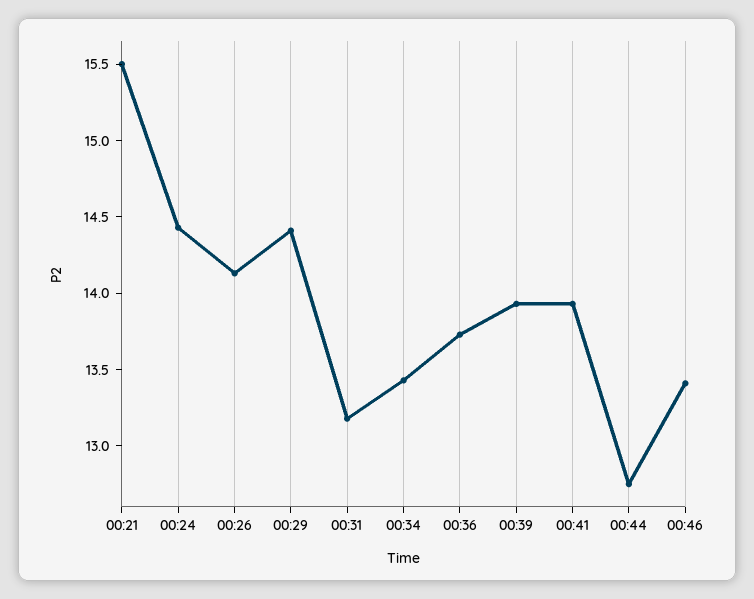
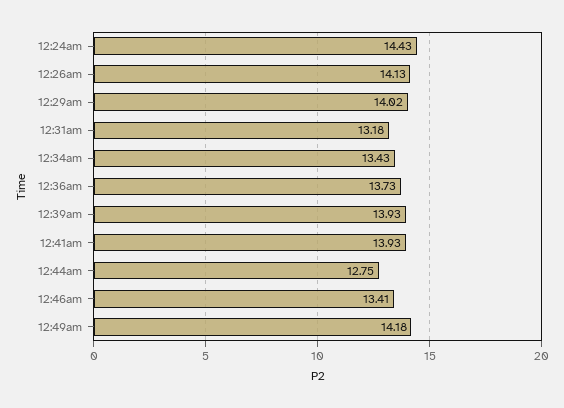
00:21: 15.5 -> none
00:29: 14.4 -> 14.02
12:49am: none -> 14.18

